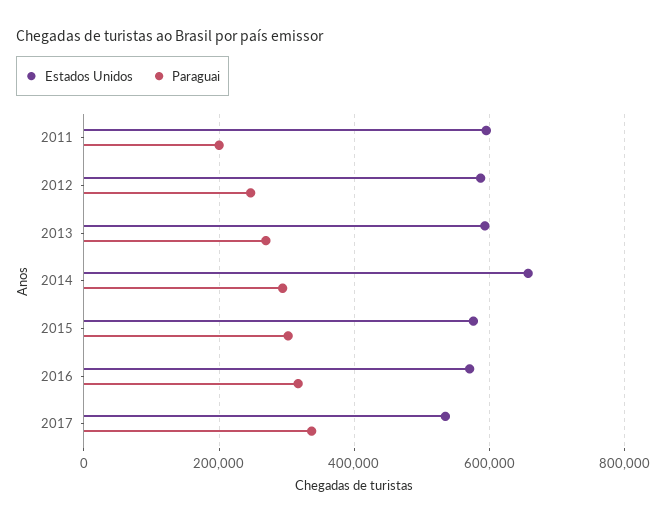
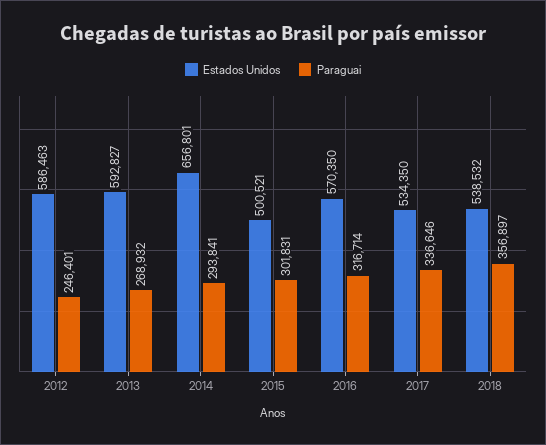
Estados Unidos, 2011: 600000 -> none
Paraguai, 2011: 200000 -> none
Estados Unidos, 2015: 580000 -> 500521
Estados Unidos, 2018: none -> 538532
Paraguai, 2018: none -> 356897

